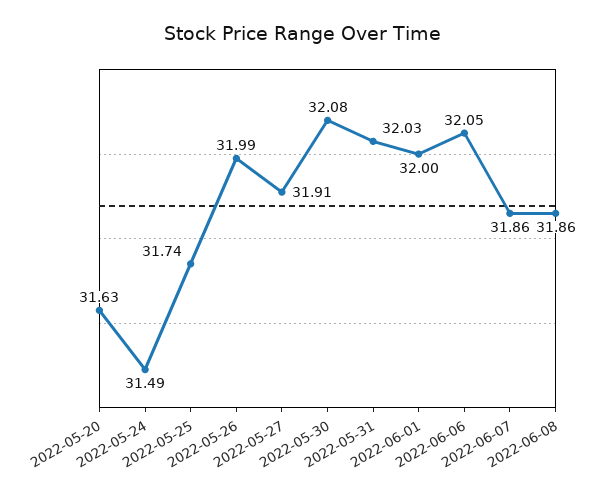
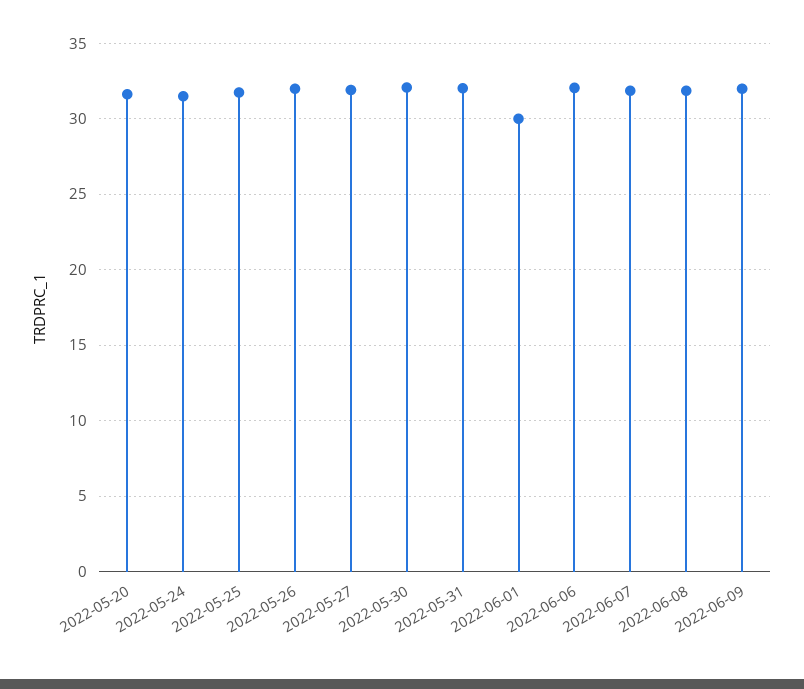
2022-06-01: 32 -> 30
2022-06-09: none -> 32

